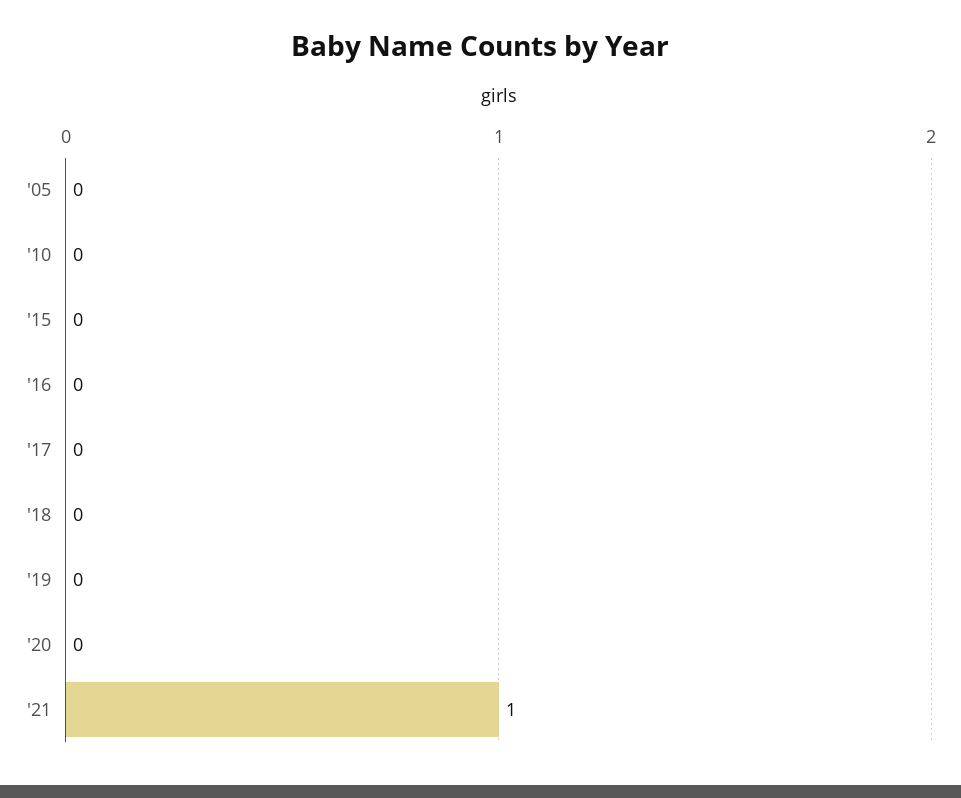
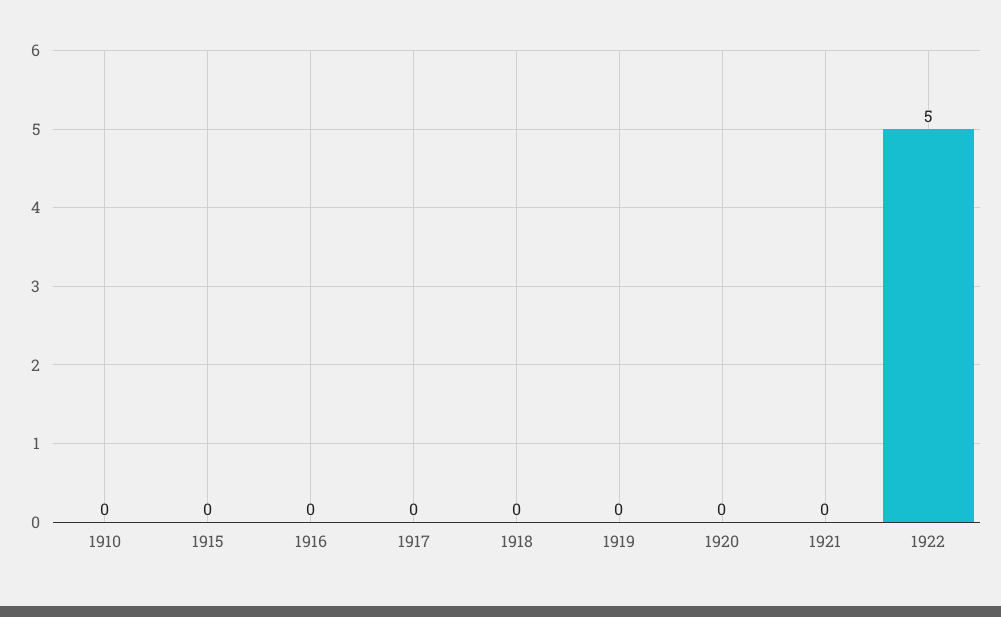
'05: 0 -> none
'21: 1 -> 0
1922: none -> 5

